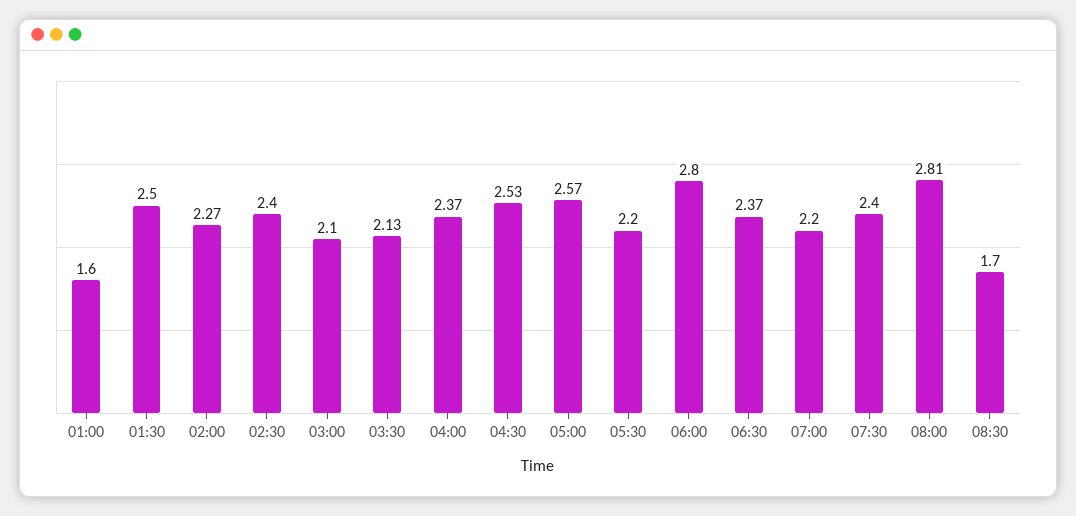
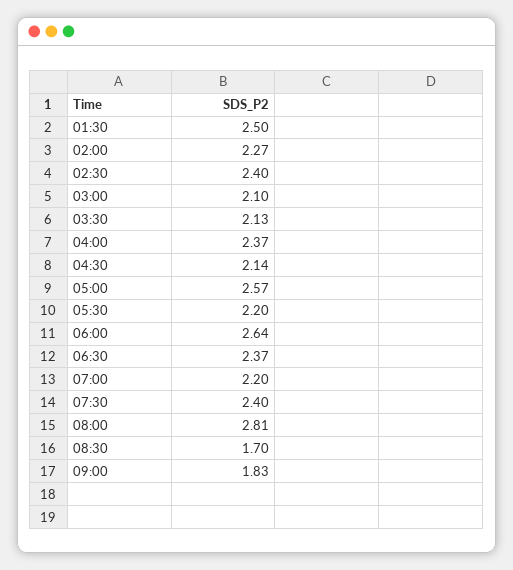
01:00: 1.6 -> none
04:30: 2.53 -> 2.14
06:00: 2.8 -> 2.64
09:00: none -> 1.83

